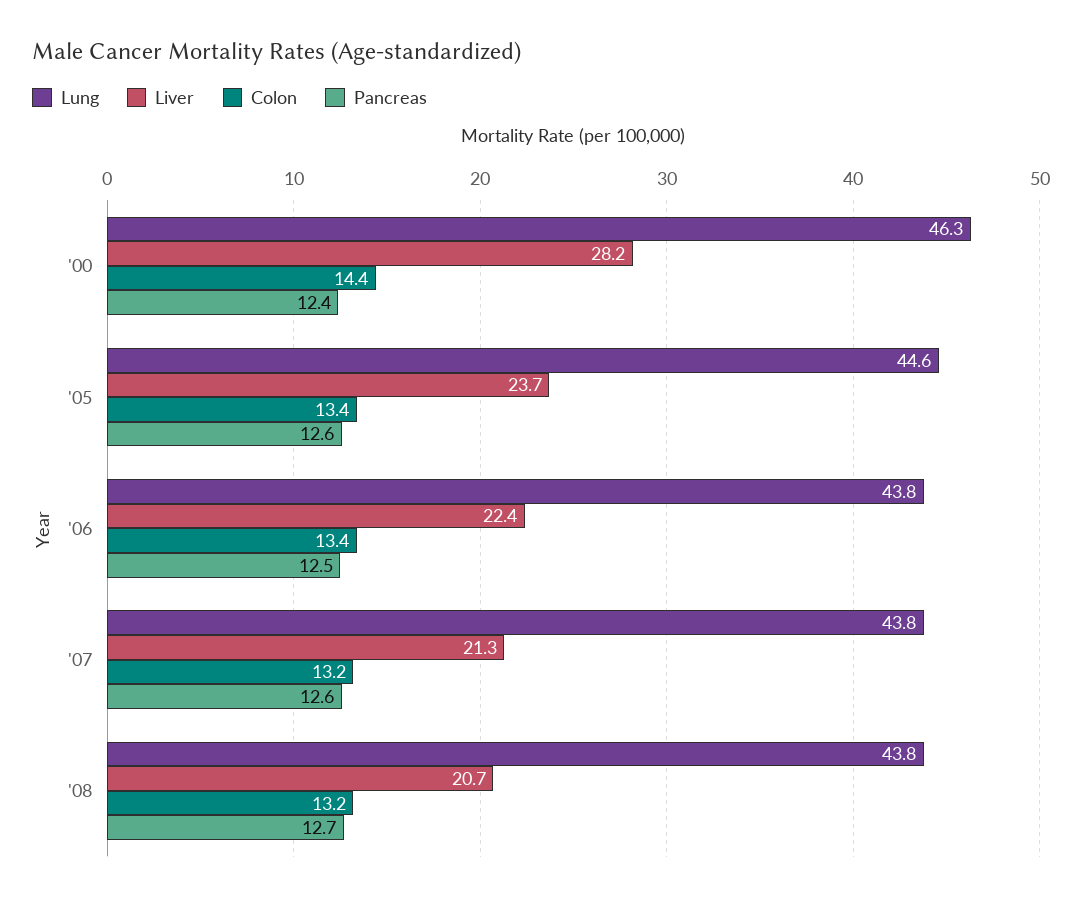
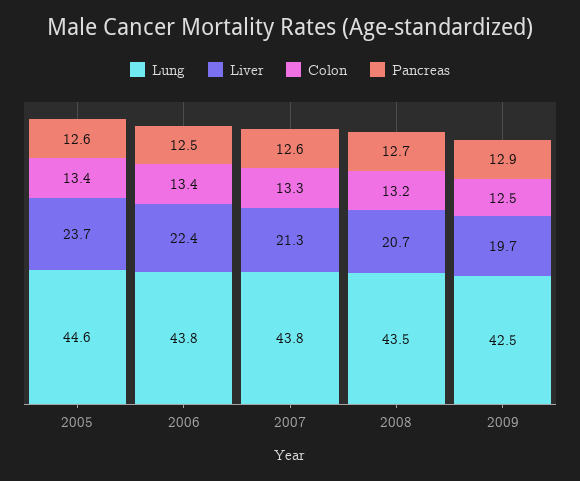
Lung, '00: 46.3 -> none
Liver, '00: 28.2 -> none
Colon, '00: 14.4 -> none
Pancreas, '00: 12.4 -> none
Colon, '07: 13.2 -> 13.3
Lung, '08: 43.8 -> 43.5
Lung, 2009: none -> 42.5
Liver, 2009: none -> 19.7
Colon, 2009: none -> 12.5
Pancreas, 2009: none -> 12.9

